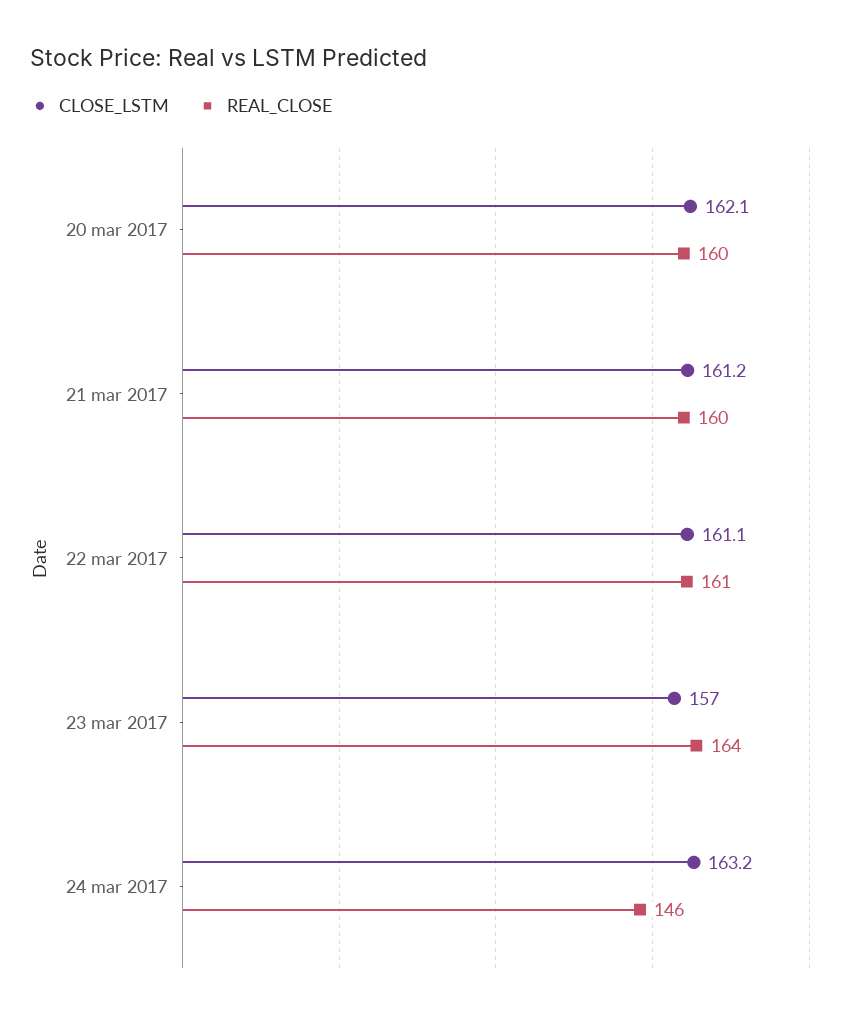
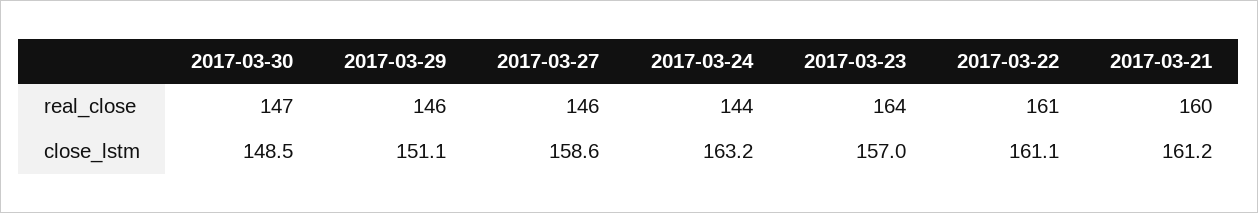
CLOSE_LSTM, 20 mar 2017: 162.1 -> none
REAL_CLOSE, 20 mar 2017: 160 -> none
REAL_CLOSE, 24 mar 2017: 146 -> 144
REAL_CLOSE, 2017-03-30: none -> 147
REAL_CLOSE, 2017-03-29: none -> 146
REAL_CLOSE, 2017-03-27: none -> 146
CLOSE_LSTM, 2017-03-30: none -> 148.5
CLOSE_LSTM, 2017-03-29: none -> 151.1
CLOSE_LSTM, 2017-03-27: none -> 158.6

